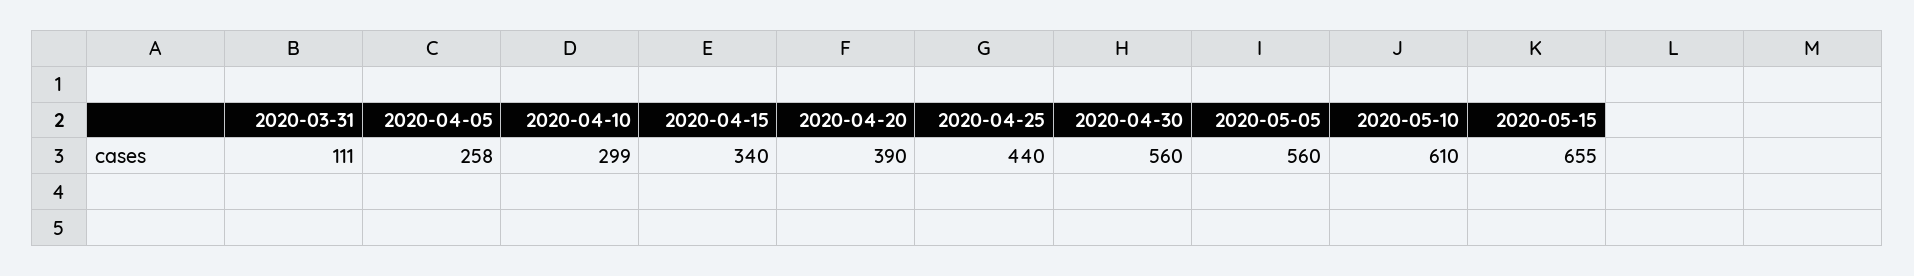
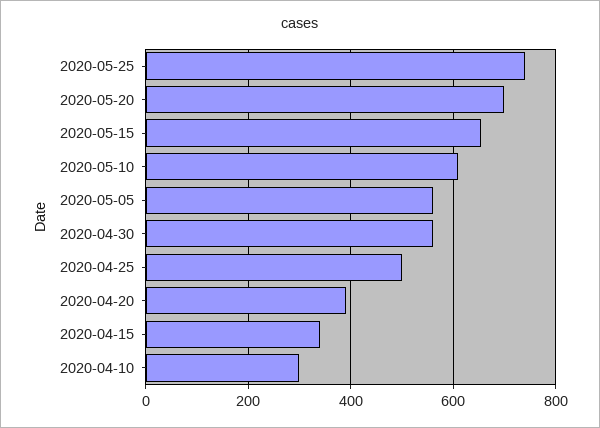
2020-03-31: 111 -> none
2020-04-05: 258 -> none
2020-04-25: 440 -> 500
2020-05-25: none -> 740
2020-05-20: none -> 700

